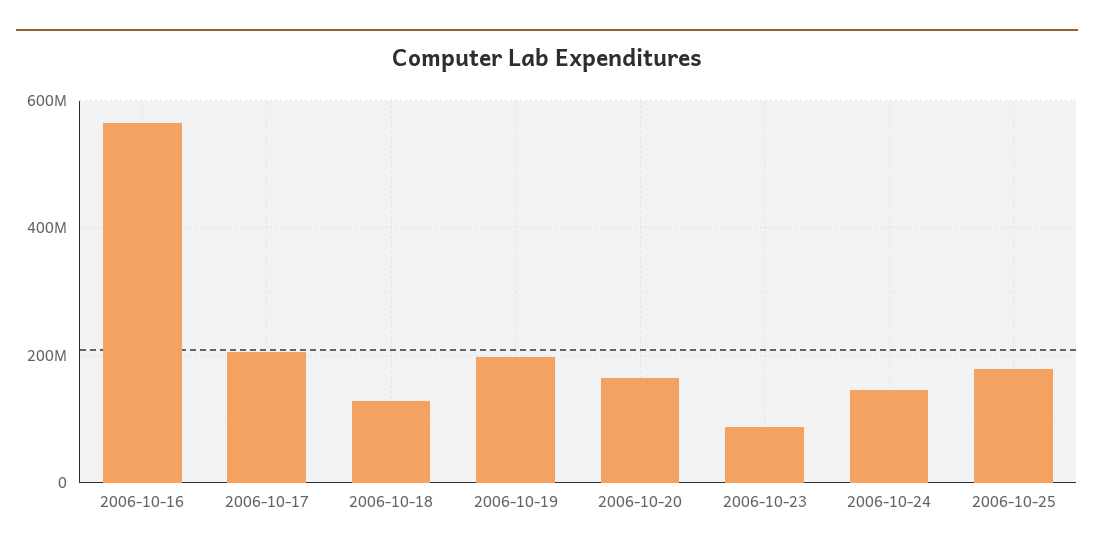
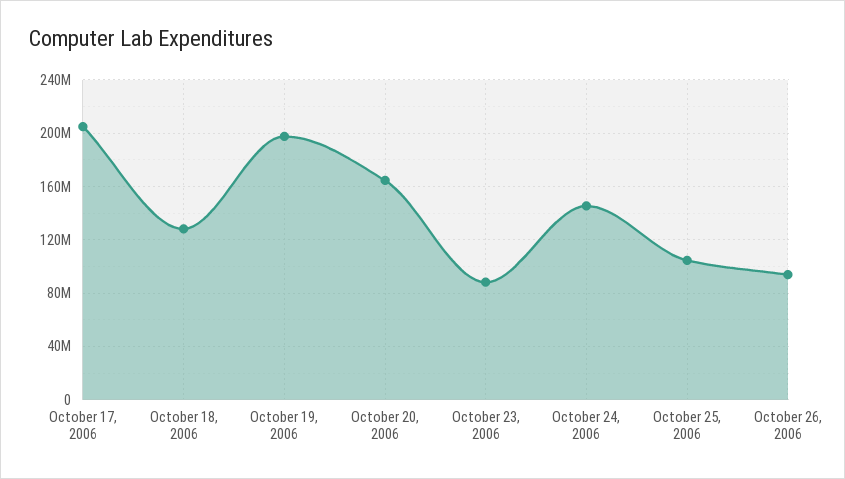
2006-10-16: 560000000 -> none
2006-10-25: 180000000 -> 105000000
October 26, 2006: none -> 95000000

